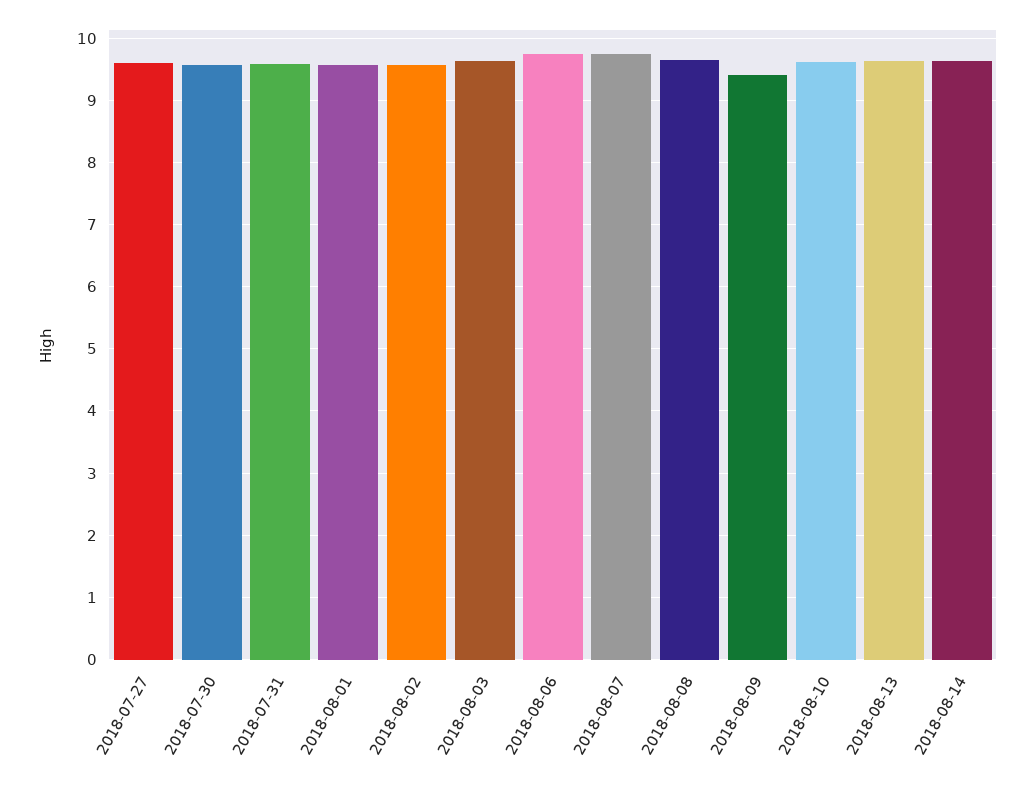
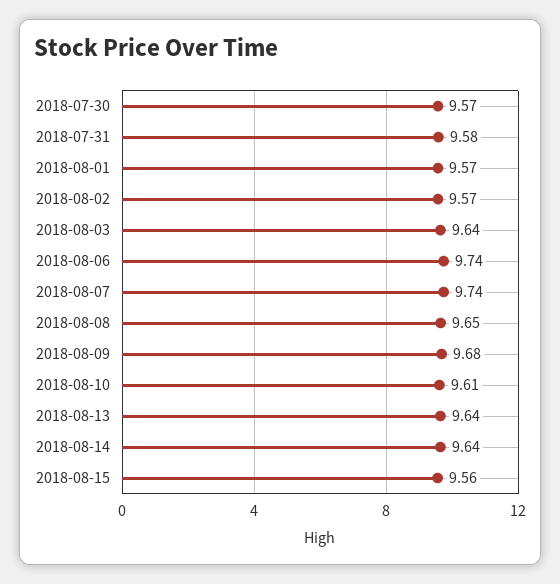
2018-07-27: 9.6 -> none
2018-08-09: 9.4 -> 9.68
2018-08-15: none -> 9.56

